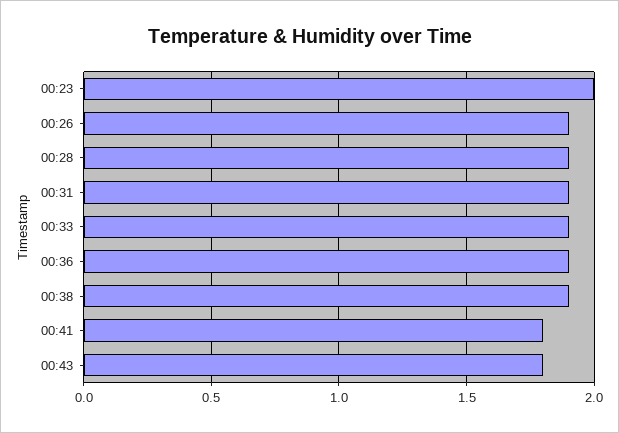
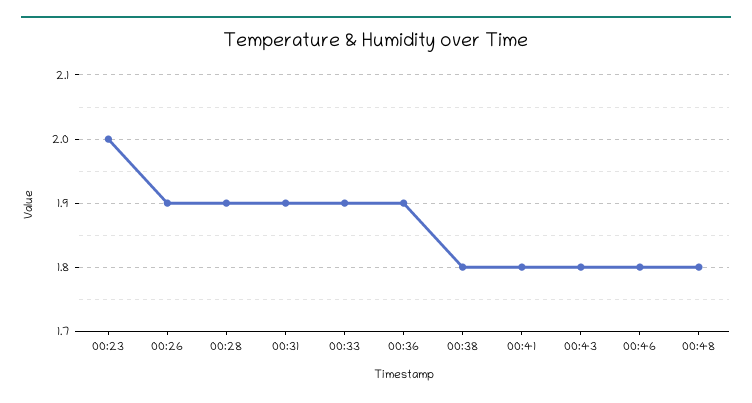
00:38: 1.9 -> 1.8
00:46: none -> 1.8
00:48: none -> 1.8

